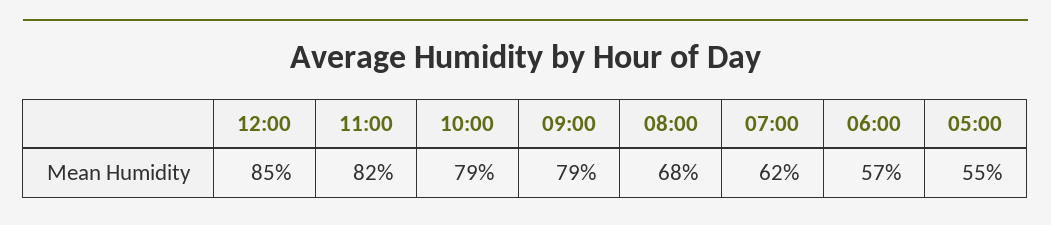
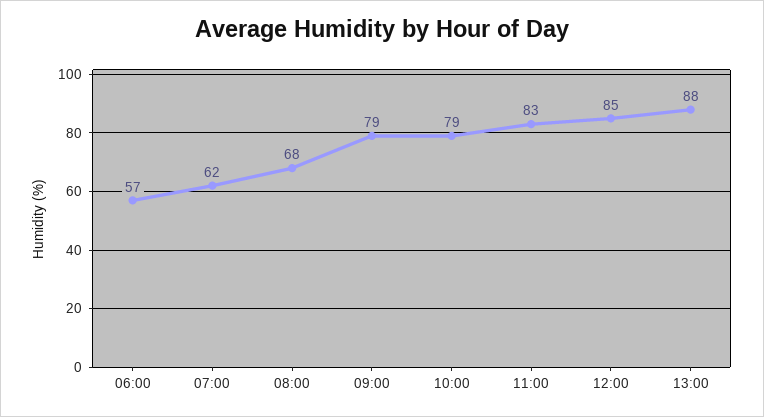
11:00: 82 -> 83
05:00: 55 -> none
13:00: none -> 88

